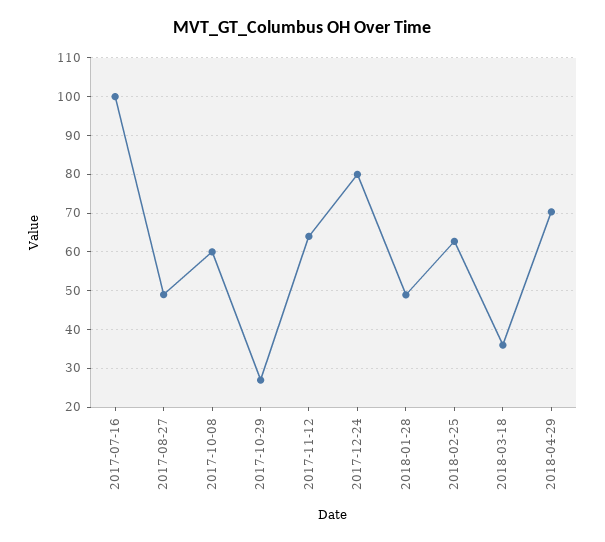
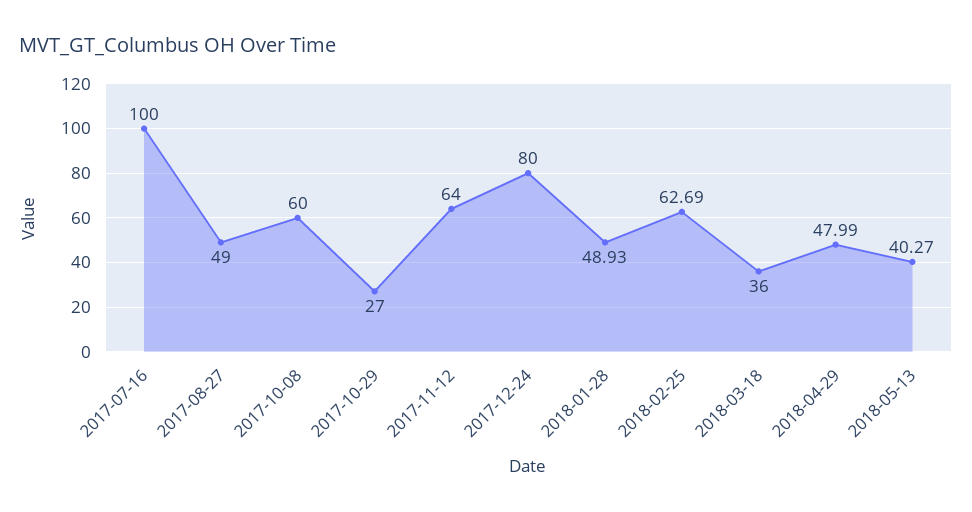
2018-04-29: 70 -> 47.99
2018-05-13: none -> 40.27

